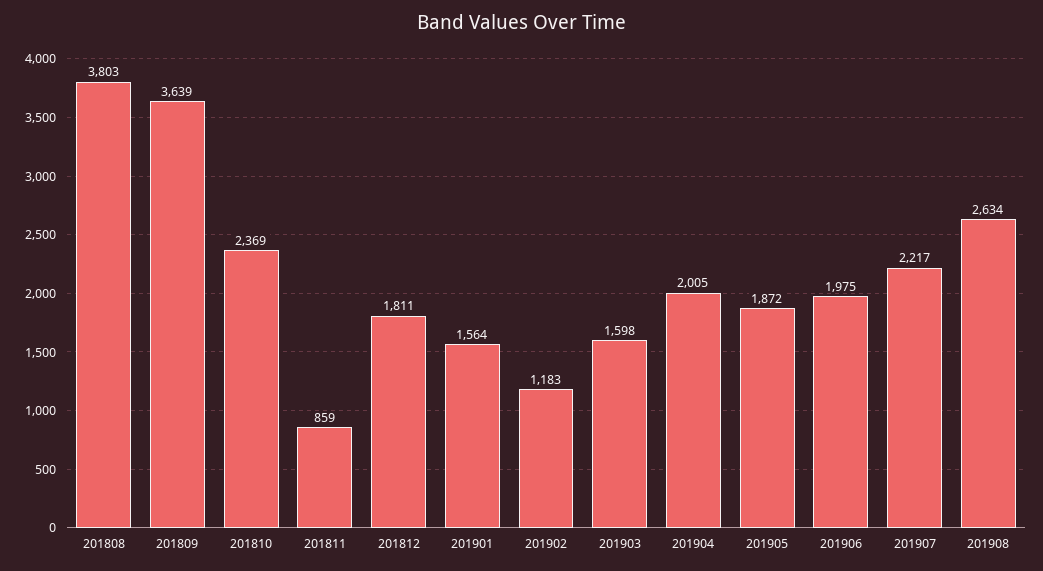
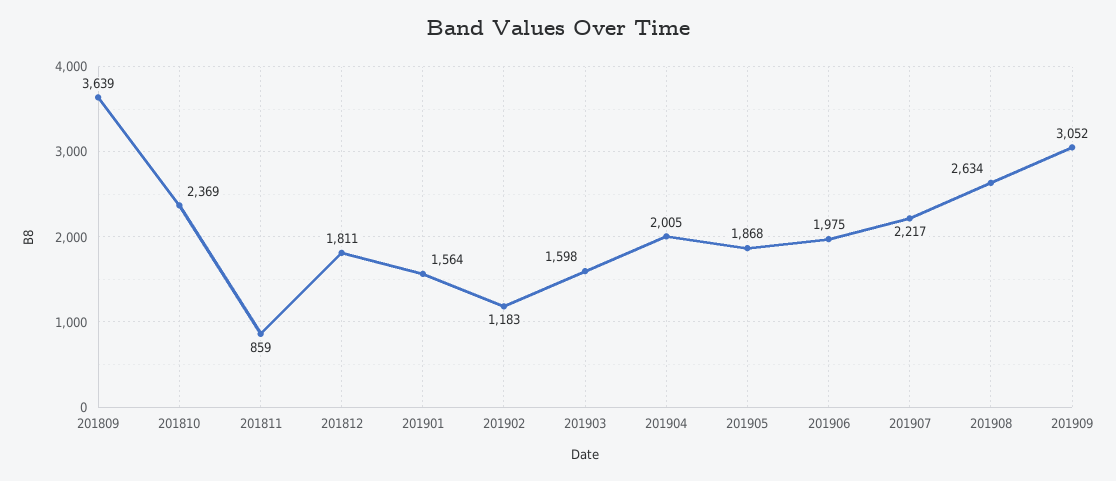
201808: 3803 -> none
201905: 1872 -> 1868
201909: none -> 3052

